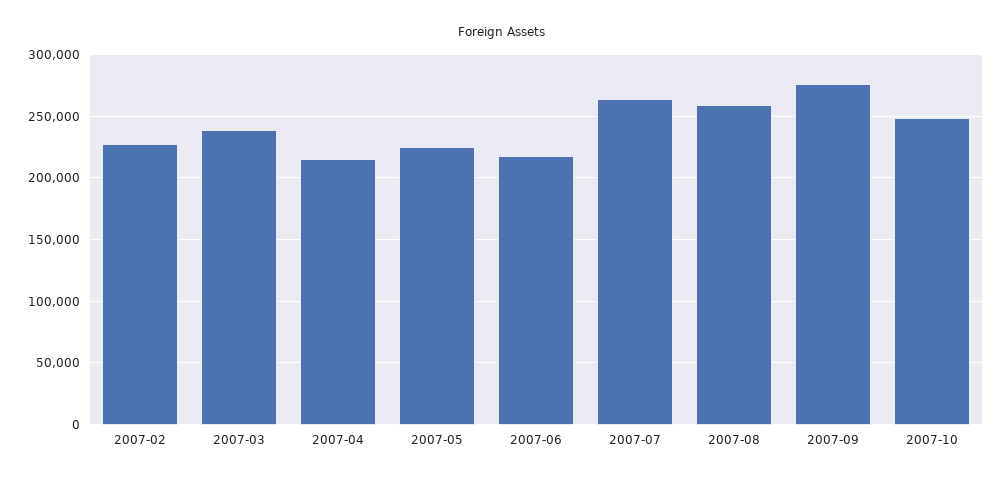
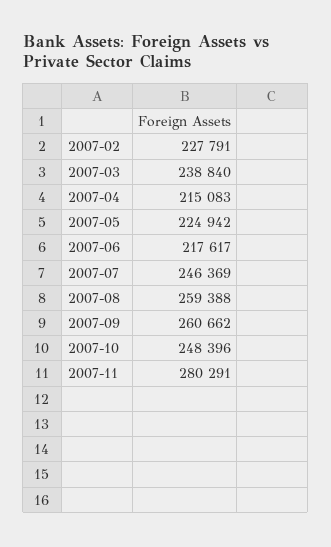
2007-07: 265000 -> 246369
2007-09: 275000 -> 260662
2007-11: none -> 280291

